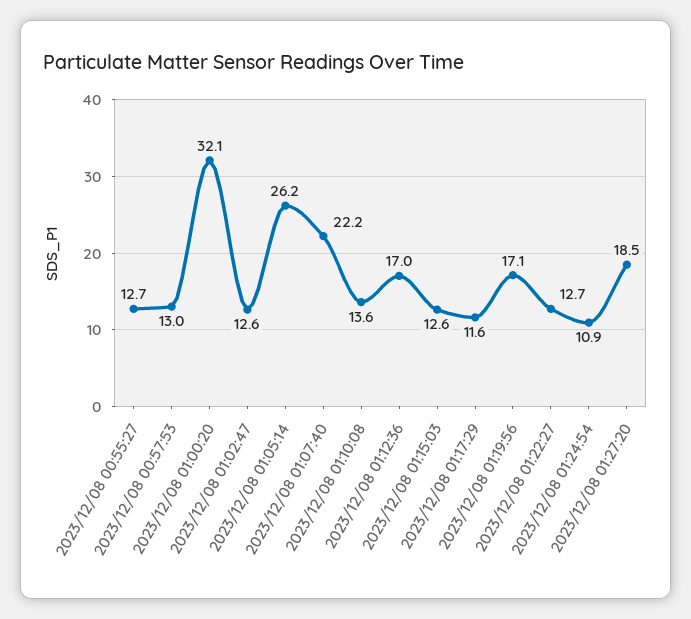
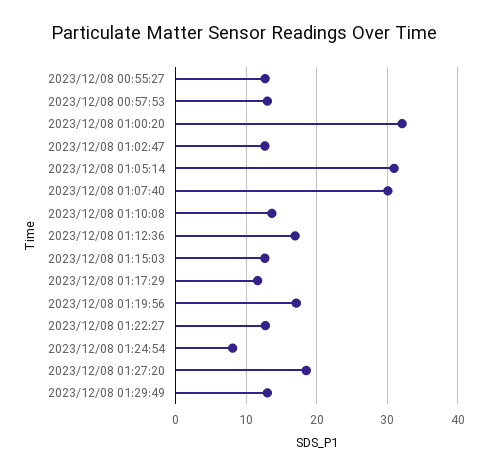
2023/12/08 01:05:14: 26.2 -> 31
2023/12/08 01:07:40: 22.2 -> 30
2023/12/08 01:24:54: 10.9 -> 8
2023/12/08 01:29:49: none -> 13

